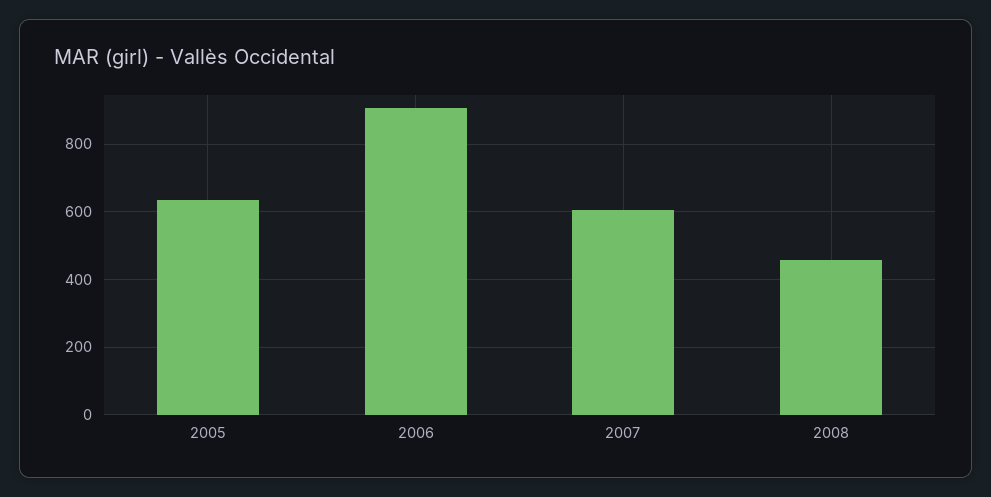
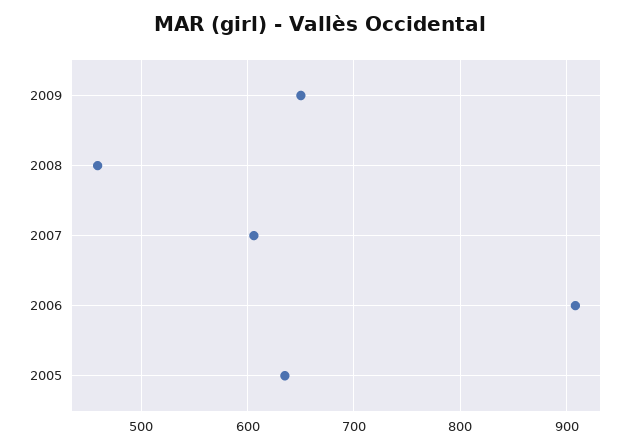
2009: none -> 650

